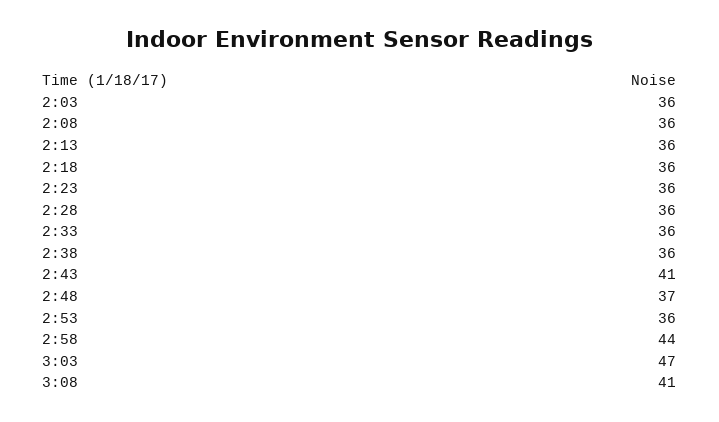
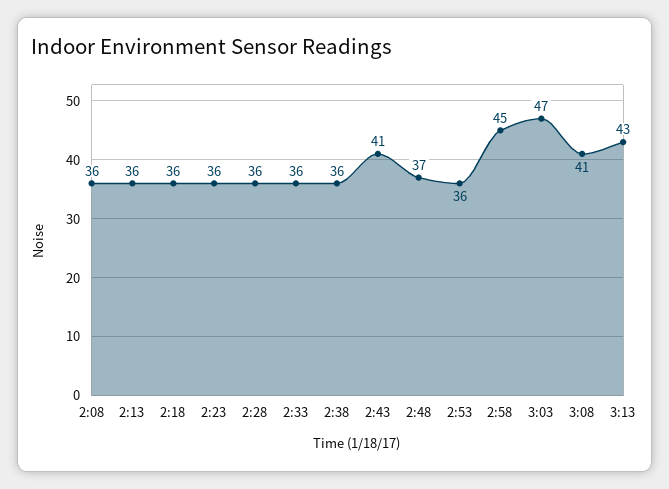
2:03: 36 -> none
2:58: 44 -> 45
3:13: none -> 43

